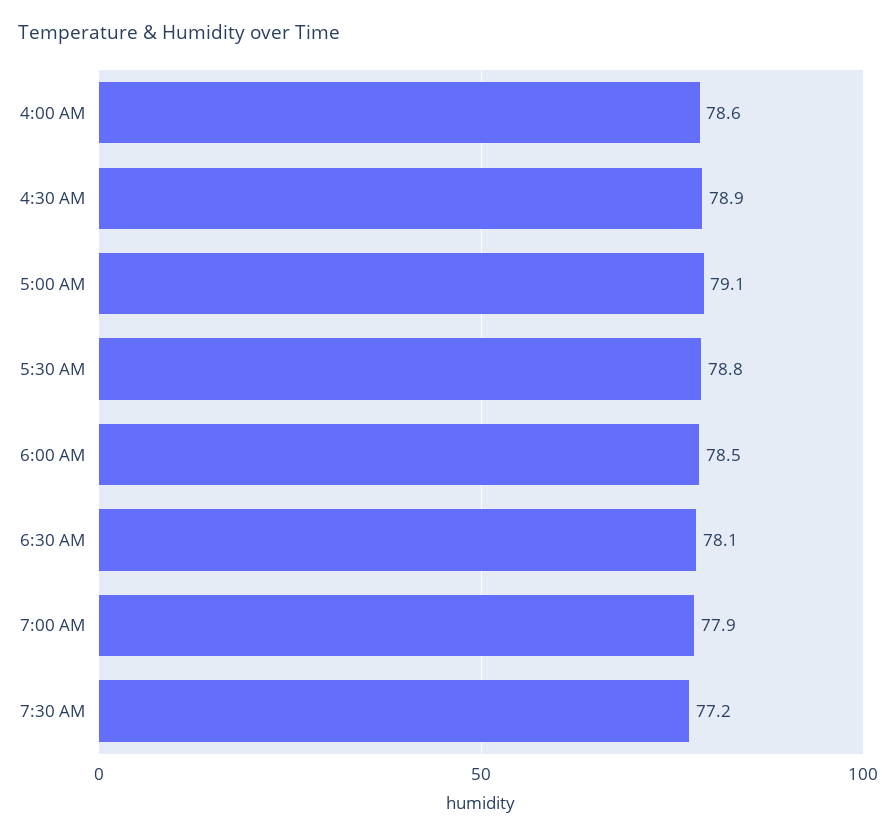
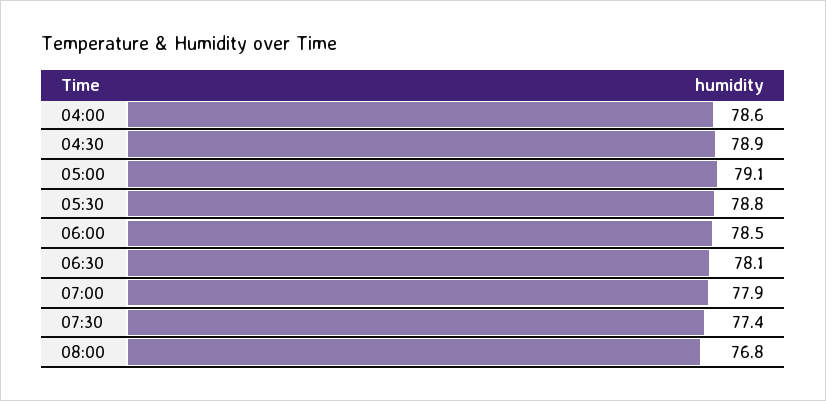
7:30 AM: 77.2 -> 77.4
08:00: none -> 76.8

